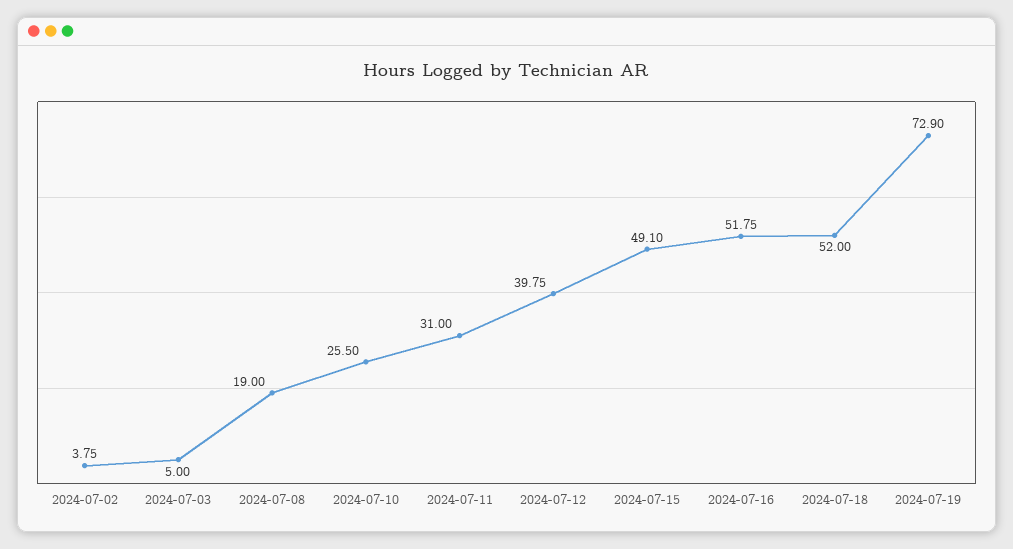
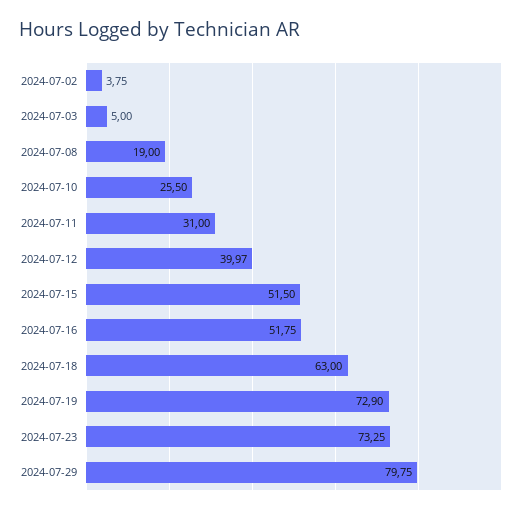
2024-07-12: 39.75 -> 39.97
2024-07-15: 49.1 -> 51.5
2024-07-18: 52 -> 63
2024-07-23: none -> 73.25
2024-07-29: none -> 79.75

